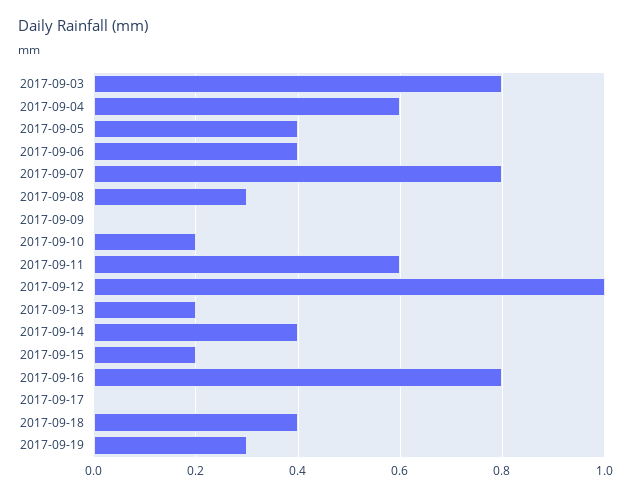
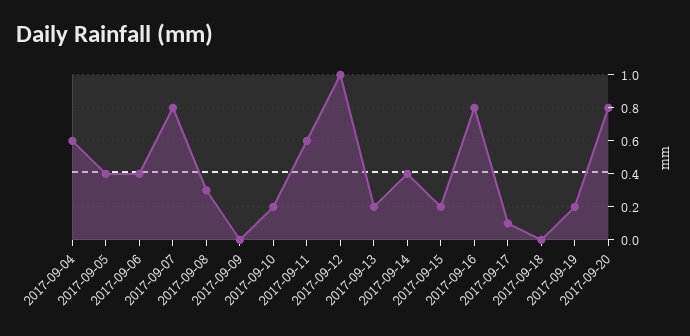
2017-09-03: 0.8 -> none
2017-09-17: 0 -> 0.1
2017-09-18: 0.4 -> 0
2017-09-19: 0.3 -> 0.2
2017-09-20: none -> 0.8

